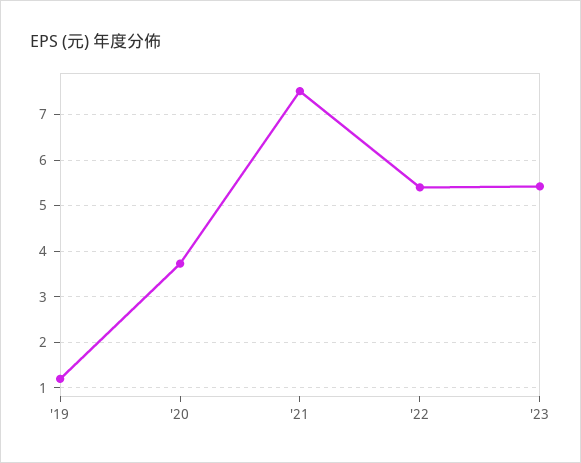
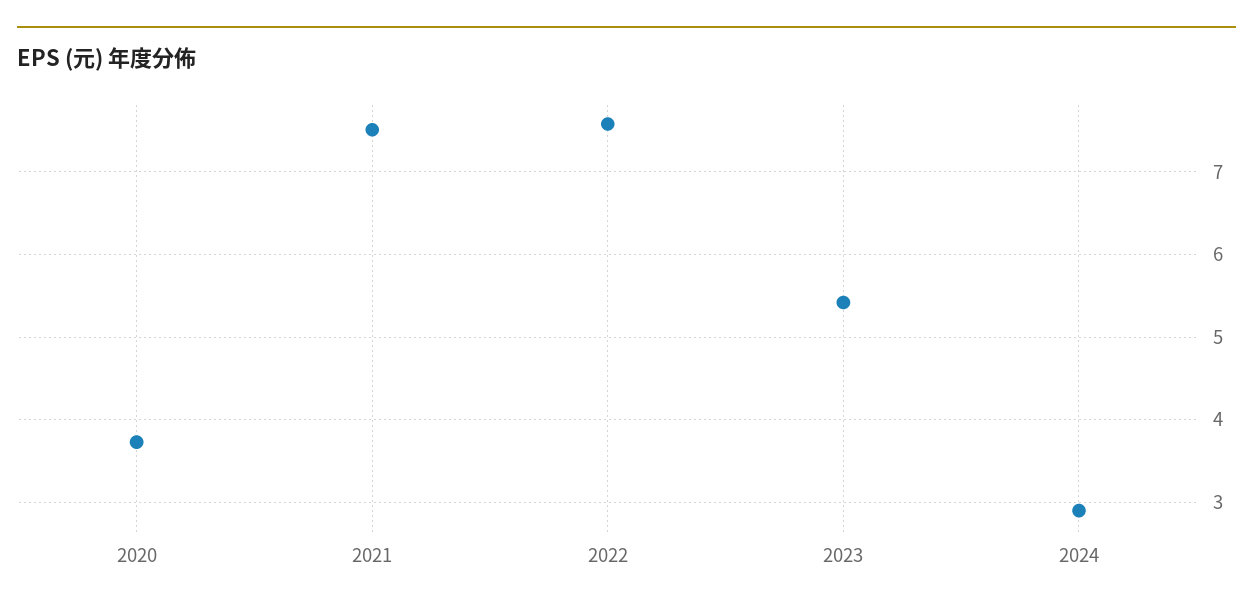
'19: 1.2 -> none
'22: 5.4 -> 7.6
2024: none -> 2.9

